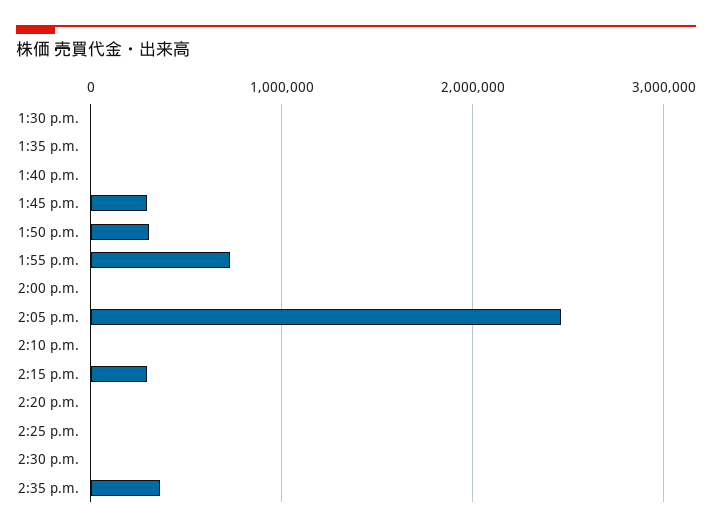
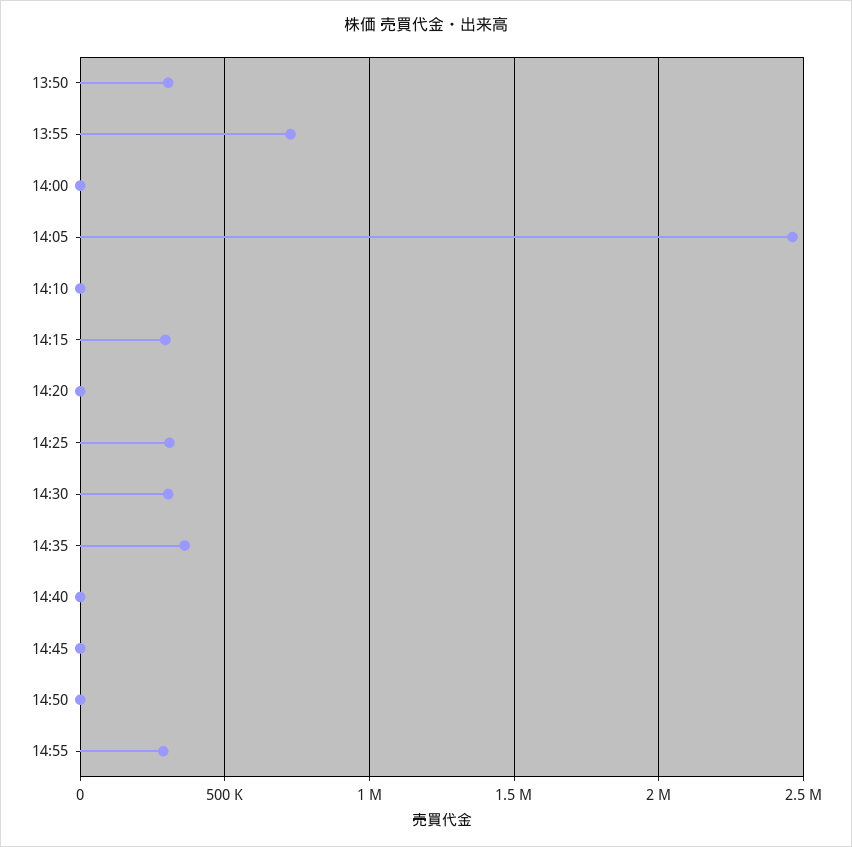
1:30 p.m.: 0 -> none
1:35 p.m.: 0 -> none
1:40 p.m.: 0 -> none
1:45 p.m.: 300000 -> none
2:25 p.m.: 0 -> 300000
2:30 p.m.: 0 -> 300000
14:40: none -> 0
14:45: none -> 0
14:50: none -> 0
14:55: none -> 300000

